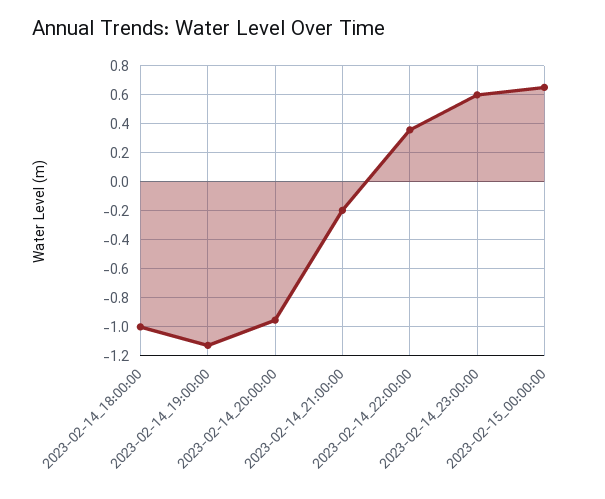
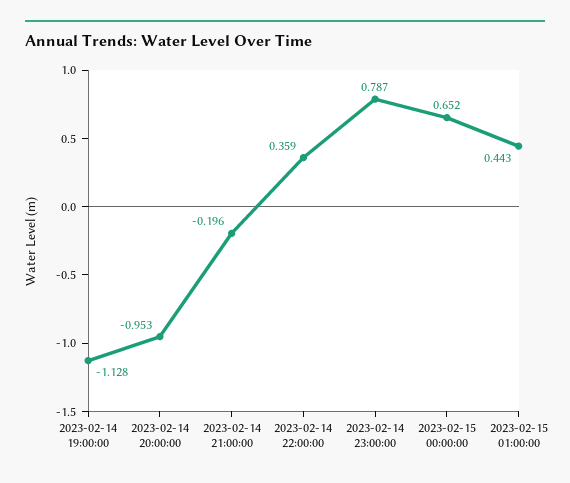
2023-02-14_18:00:00: -1 -> none
2023-02-14_23:00:00: 0.6 -> 0.787
2023-02-15 01:00:00: none -> 0.443

